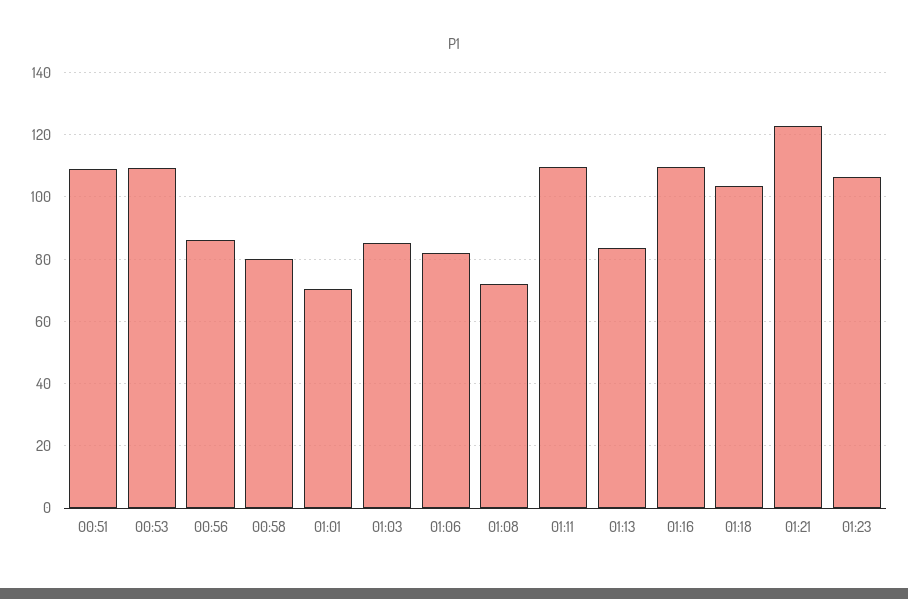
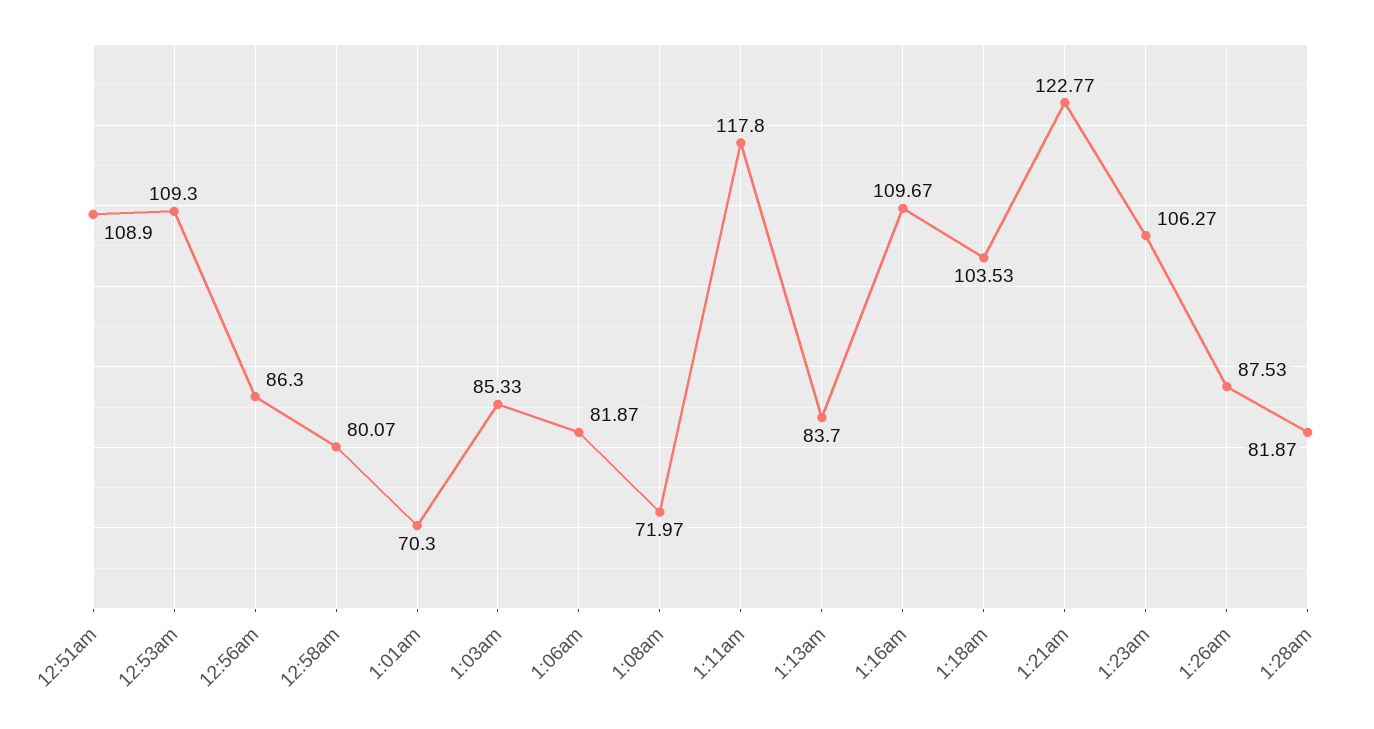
01:11: 110 -> 117.8
1:26am: none -> 87.53
1:28am: none -> 81.87

